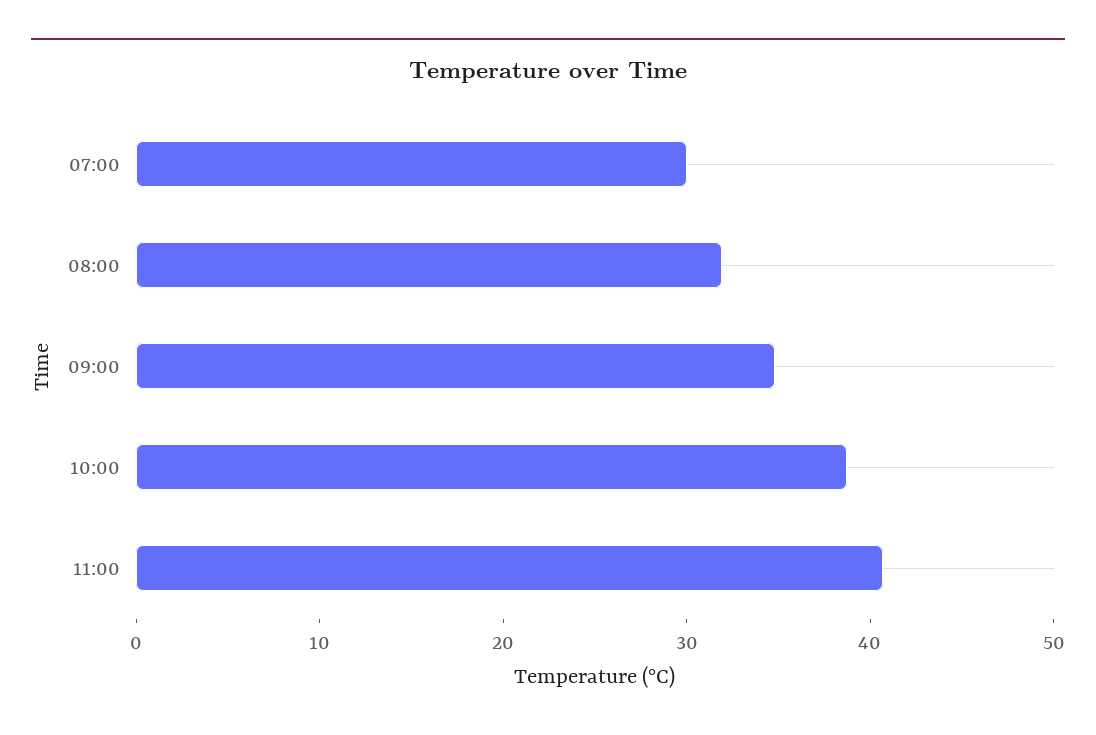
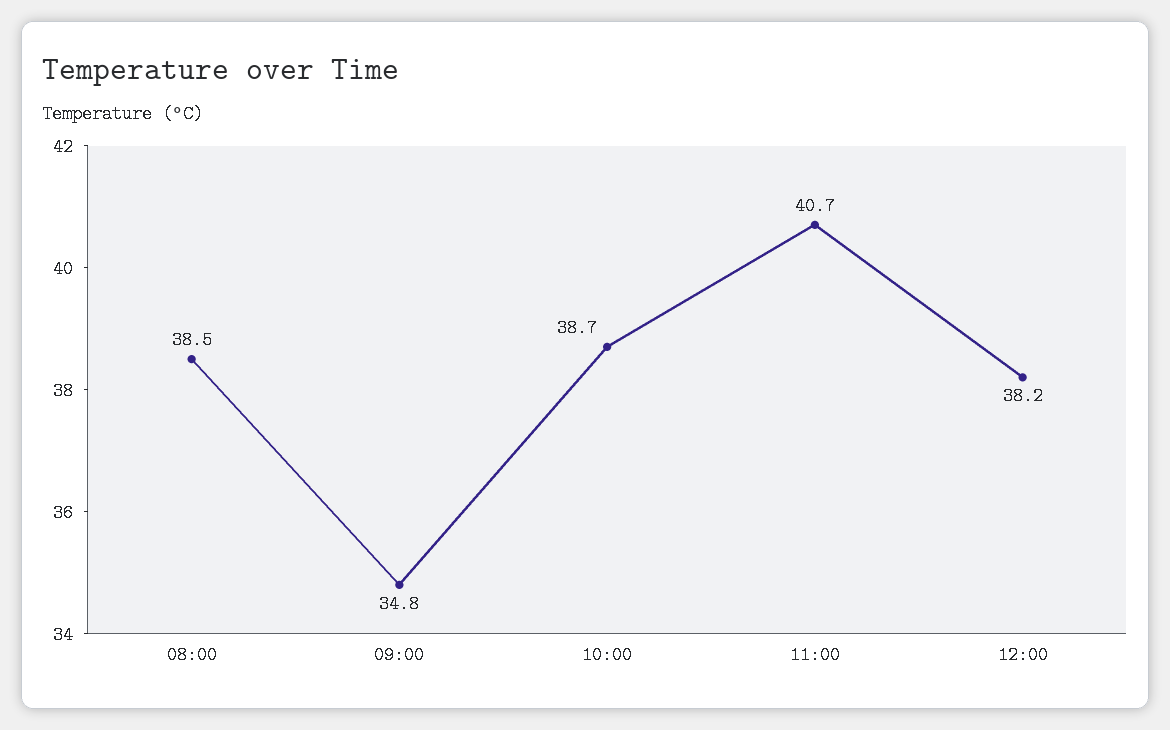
07:00: 30 -> none
08:00: 32 -> 38.5
12:00: none -> 38.2

